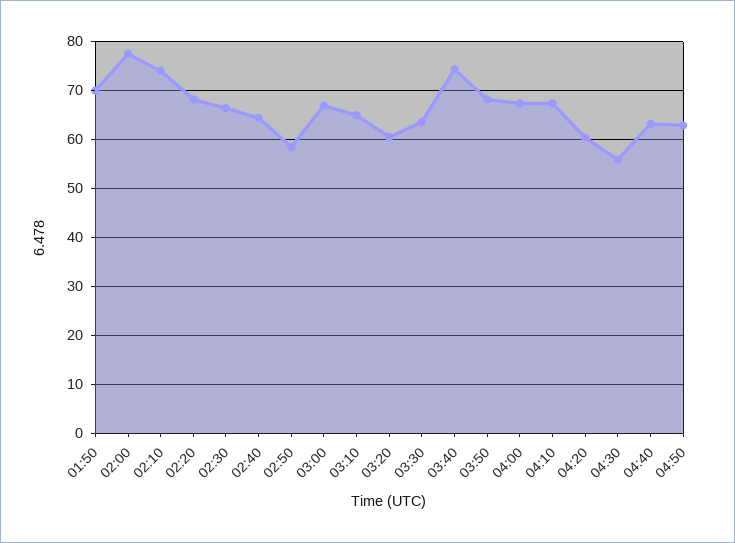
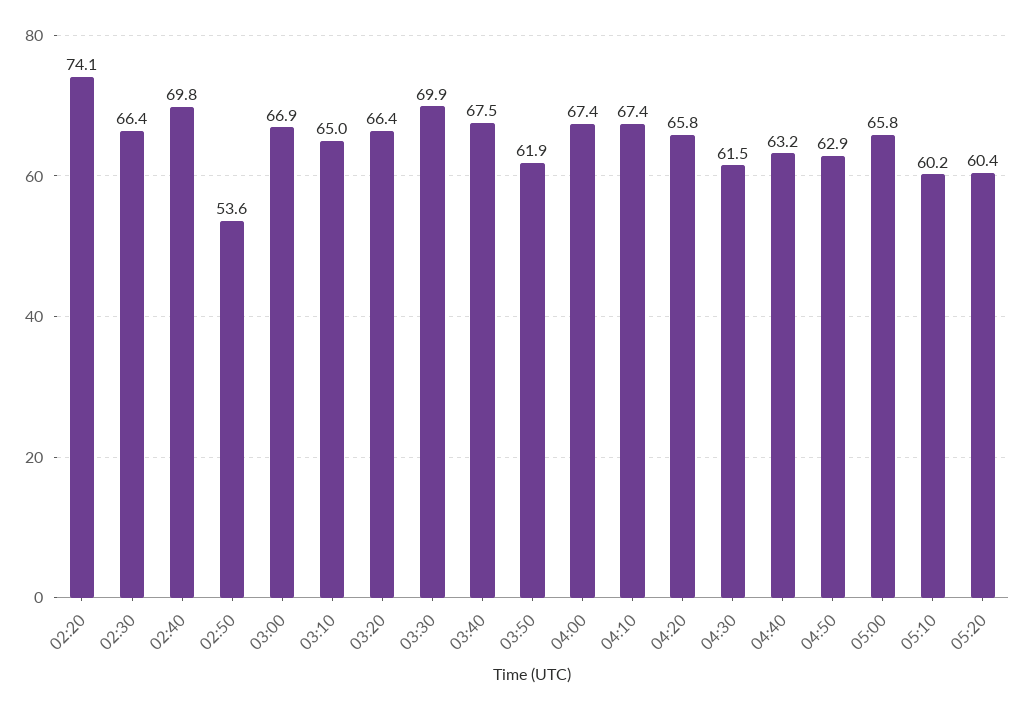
01:50: 70 -> none
02:00: 78 -> none
02:10: 74 -> none
02:20: 68 -> 74.1
02:40: 64 -> 69.8
02:50: 58 -> 53.6
03:20: 60 -> 66.4
03:30: 64 -> 69.9
03:40: 74 -> 67.5
03:50: 68 -> 61.9
04:20: 60 -> 65.8
04:30: 56 -> 61.5
05:00: none -> 65.8
05:10: none -> 60.2
05:20: none -> 60.4

